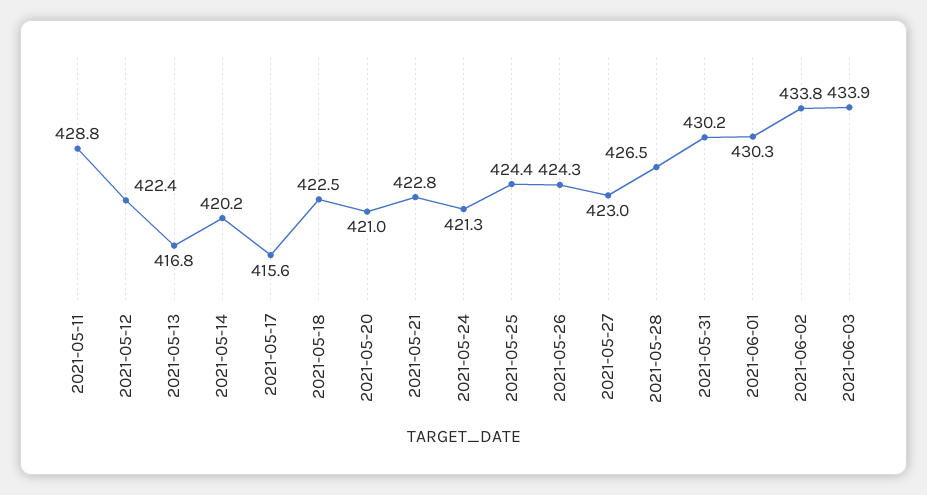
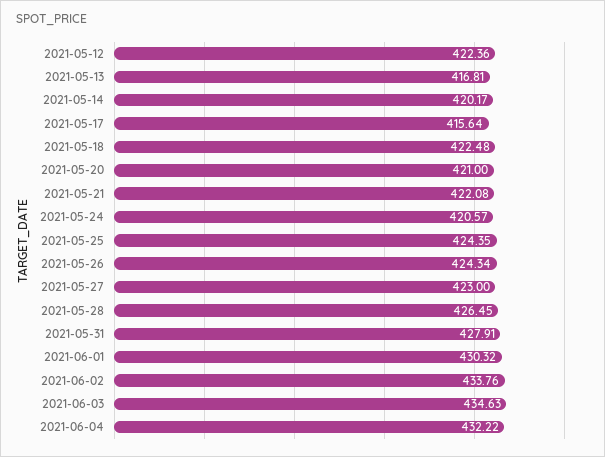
2021-05-11: 428.8 -> none
2021-05-21: 422.8 -> 422.08
2021-05-24: 421.3 -> 420.57
2021-05-31: 430.2 -> 427.91
2021-06-03: 433.9 -> 434.63
2021-06-04: none -> 432.22

